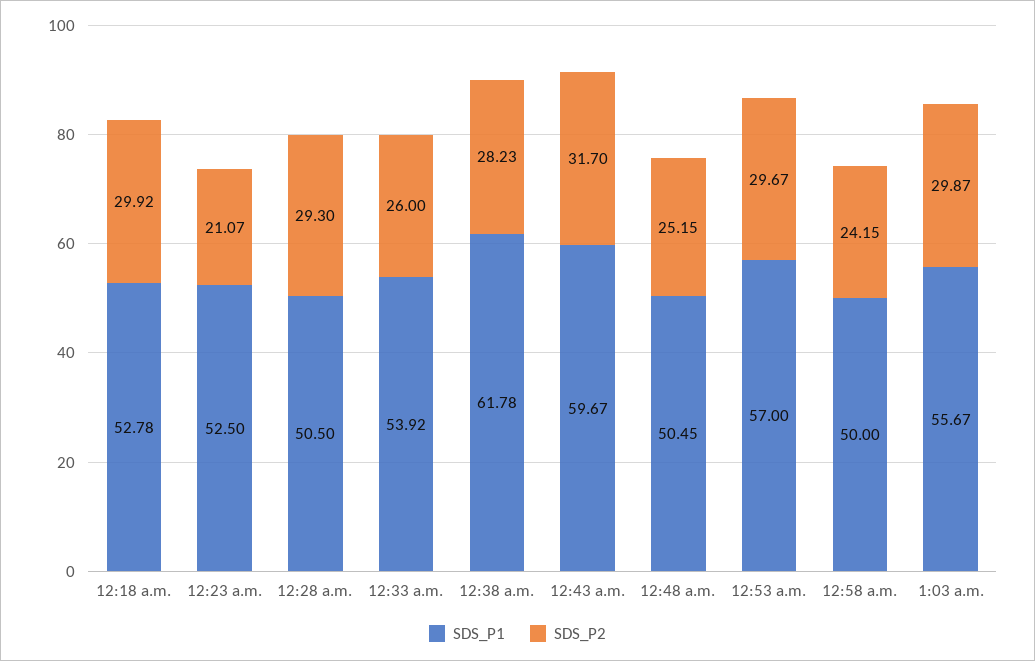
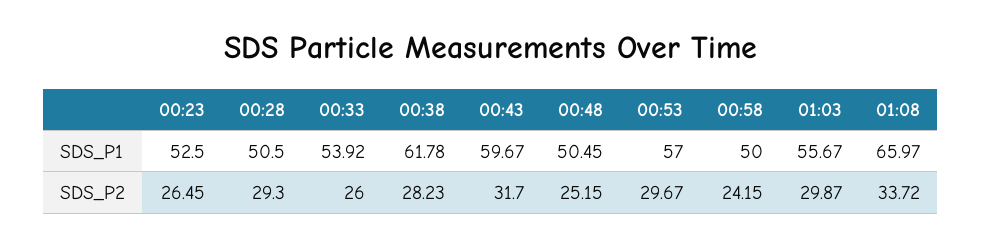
SDS_P1, 12:18 a.m.: 52.78 -> none
SDS_P2, 12:18 a.m.: 29.92 -> none
SDS_P2, 12:23 a.m.: 21.07 -> 26.45
SDS_P1, 01:08: none -> 65.97
SDS_P2, 01:08: none -> 33.72

